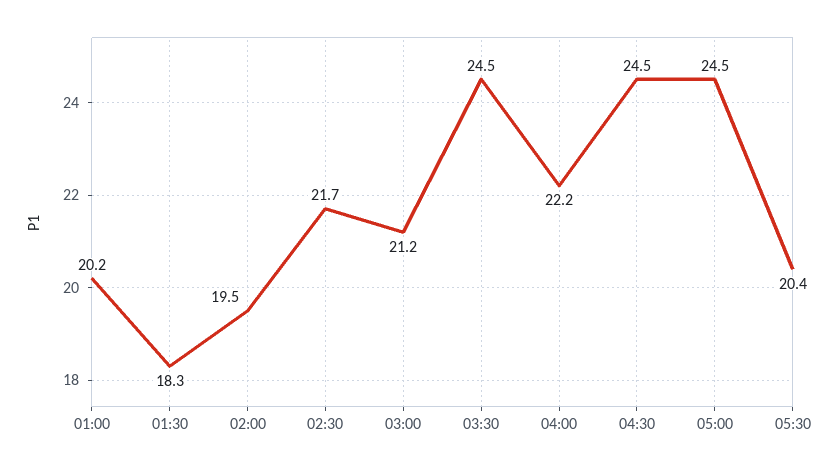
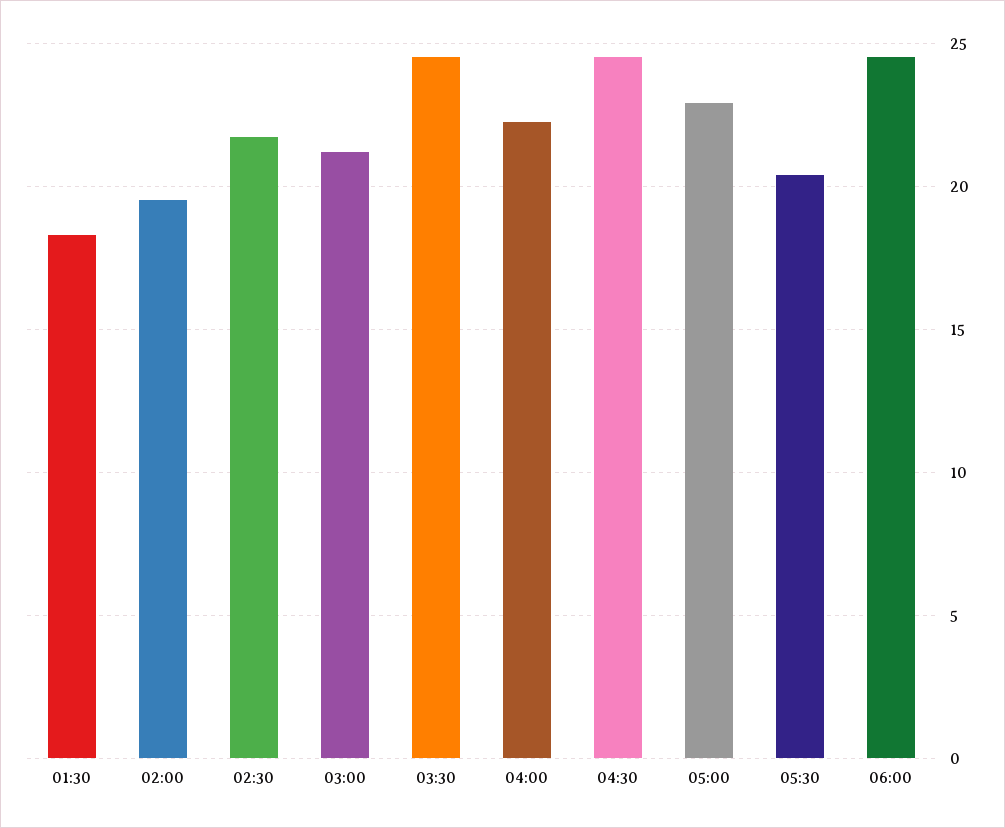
01:00: 20.2 -> none
05:00: 24.5 -> 23
06:00: none -> 24.5

